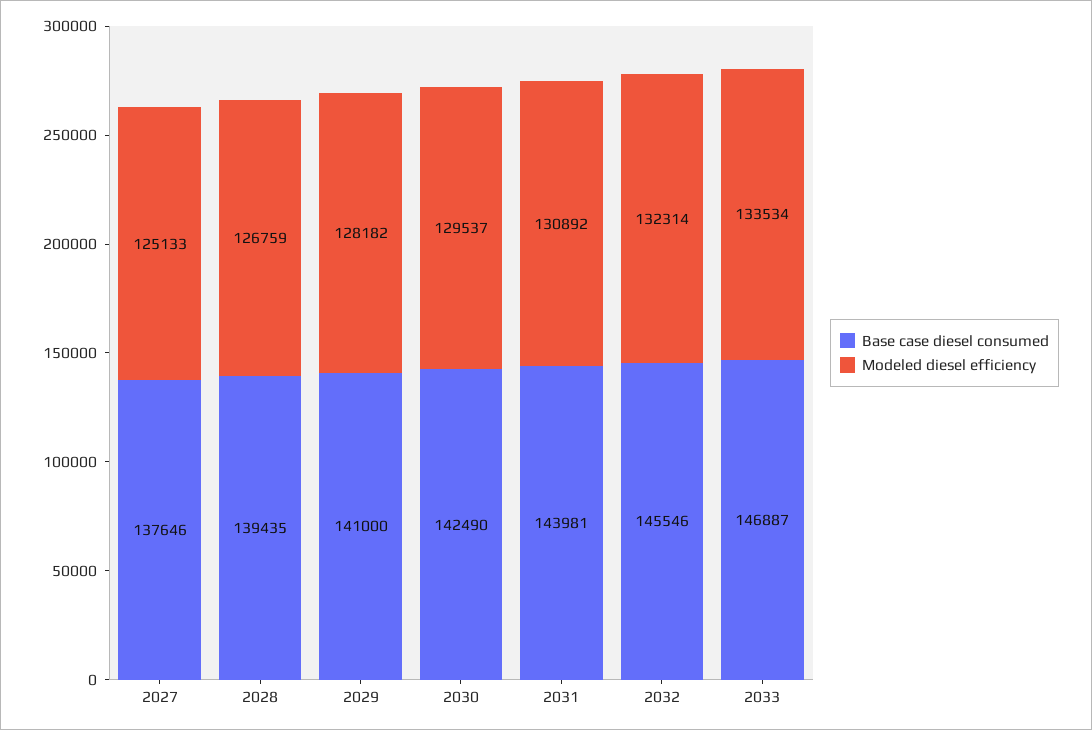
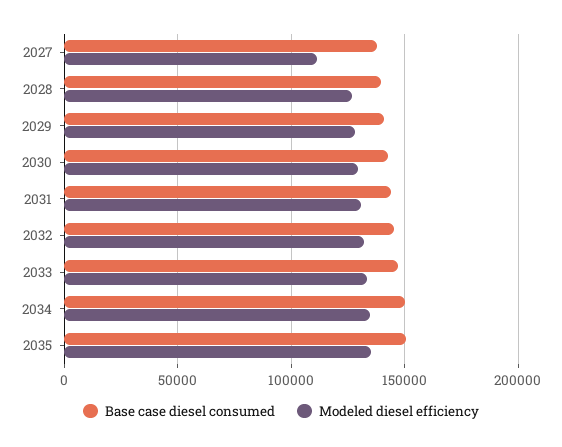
Modeled diesel efficiency, 2027: 125133 -> 110000
Base case diesel consumed, 2034: none -> 150000
Modeled diesel efficiency, 2034: none -> 135000
Base case diesel consumed, 2035: none -> 150000
Modeled diesel efficiency, 2035: none -> 135000

